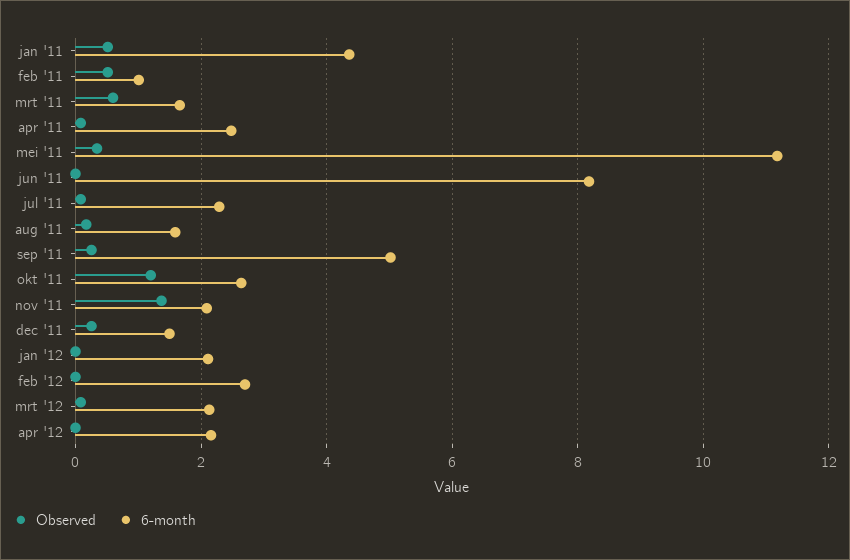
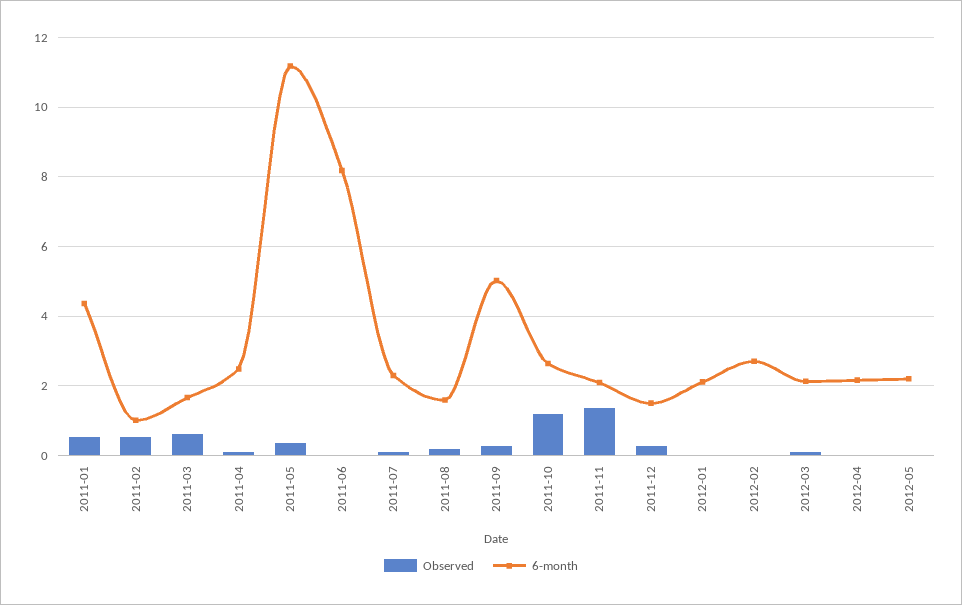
Observed, 2012-05: none -> 0
6-month, 2012-05: none -> 2.2

